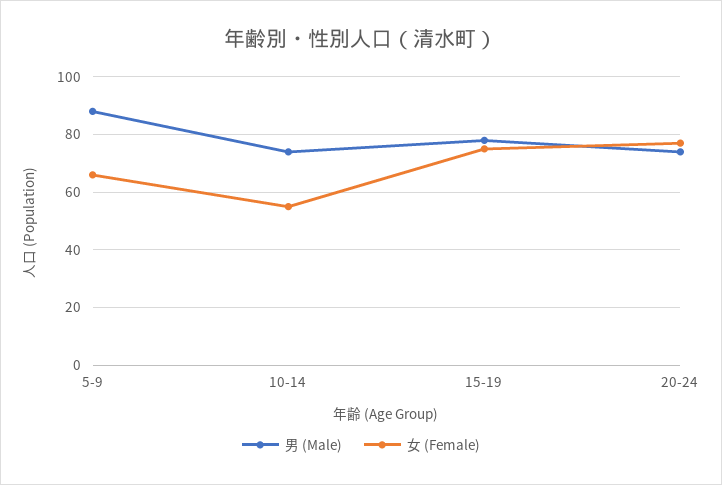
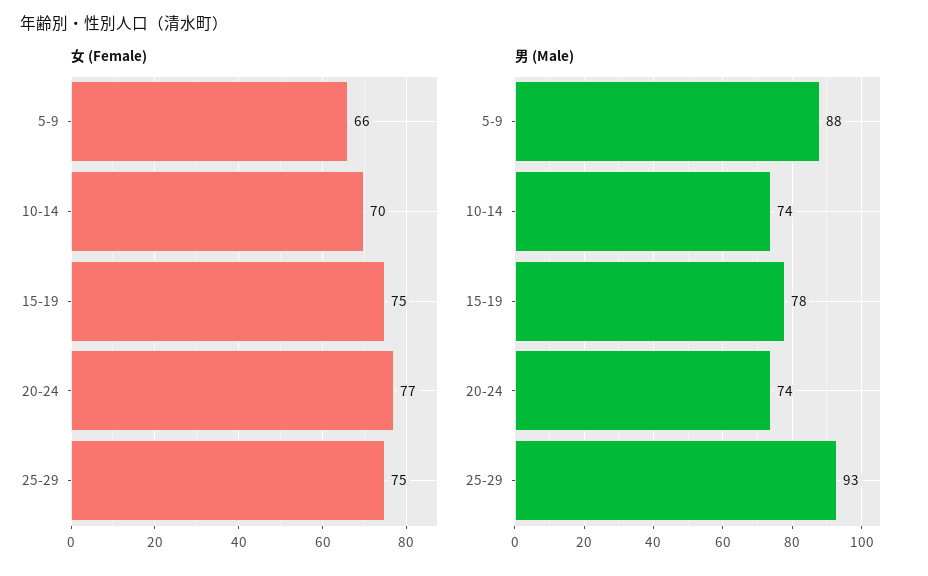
女 (Female), 10-14: 55 -> 70
女 (Female), 25-29: none -> 75
男 (Male), 25-29: none -> 93

